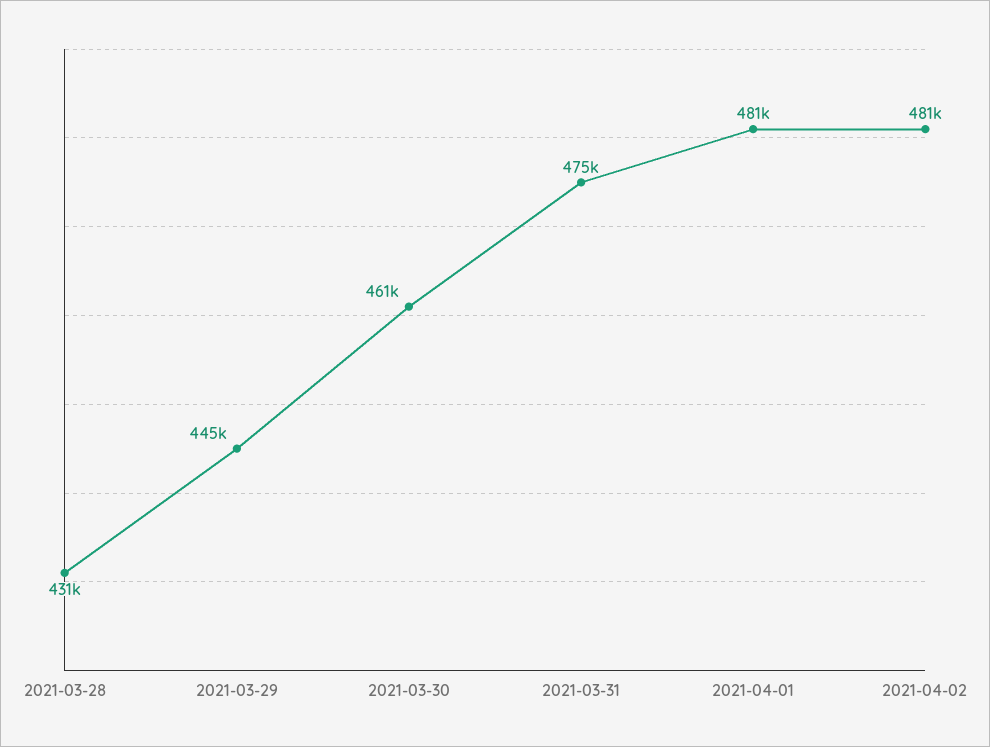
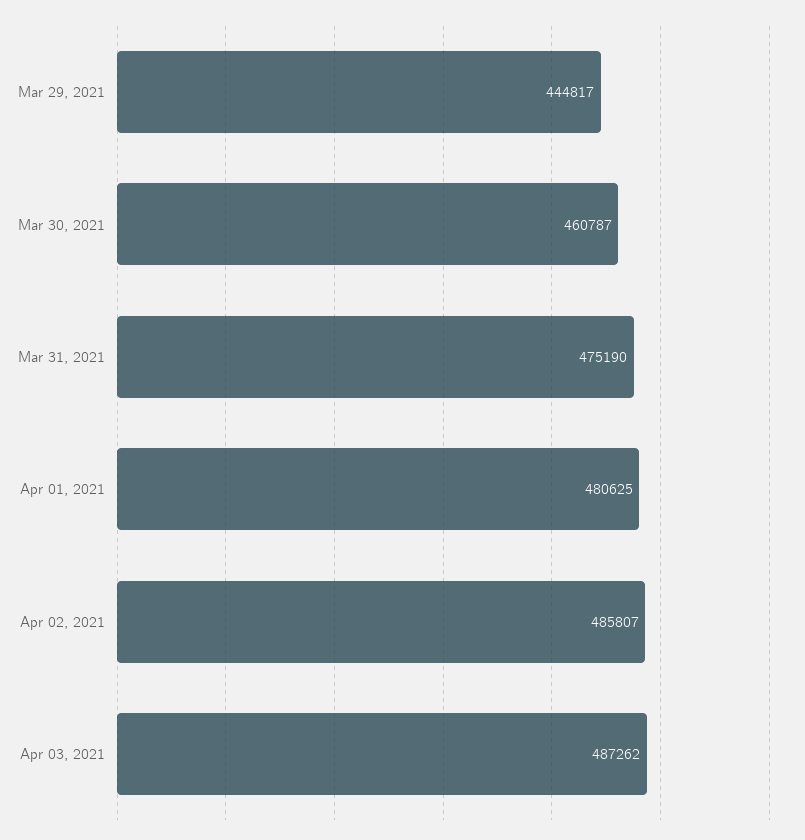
2021-03-28: 431000 -> none
2021-04-02: 481000 -> 485807
Apr 03, 2021: none -> 487262

